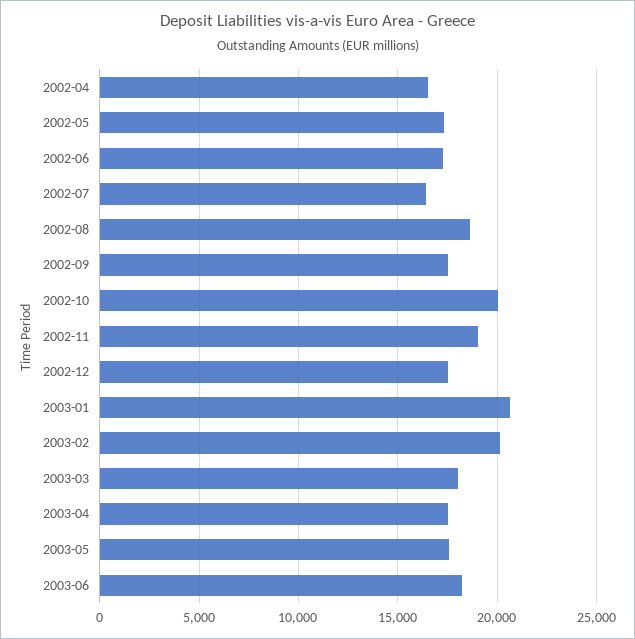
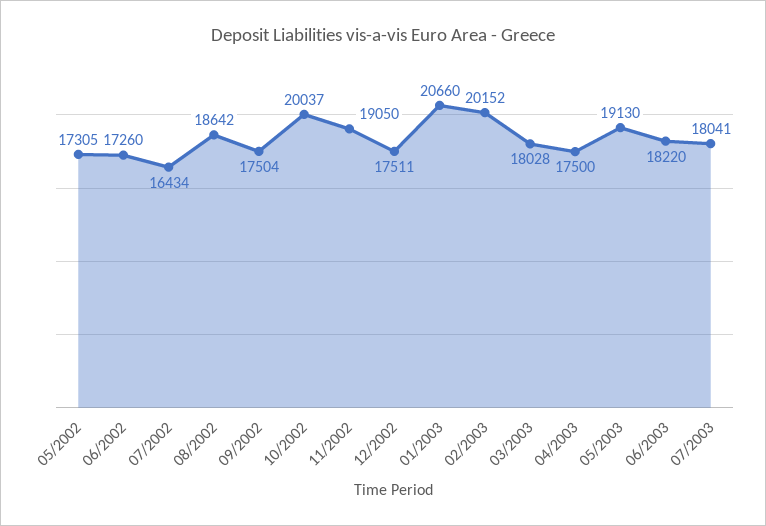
2002-04: 16500 -> none
2003-05: 17500 -> 19130
07/2003: none -> 18041

